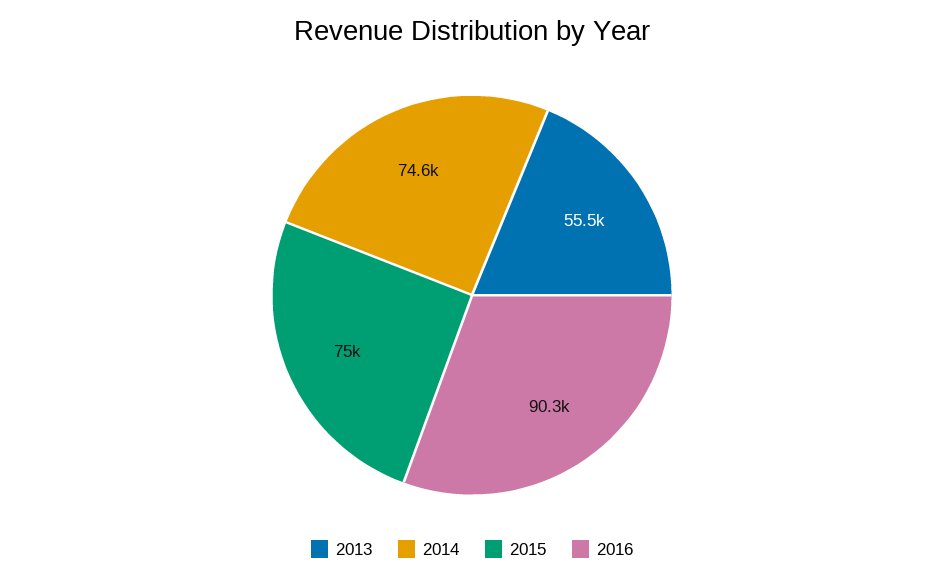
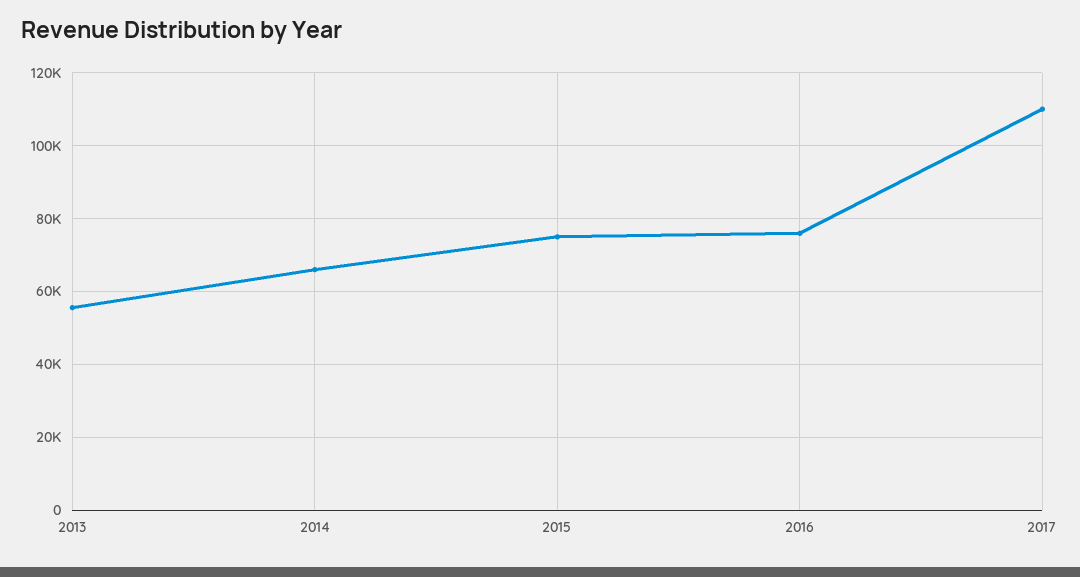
2014: 74600 -> 66000
2016: 90300 -> 76000
2017: none -> 110000

